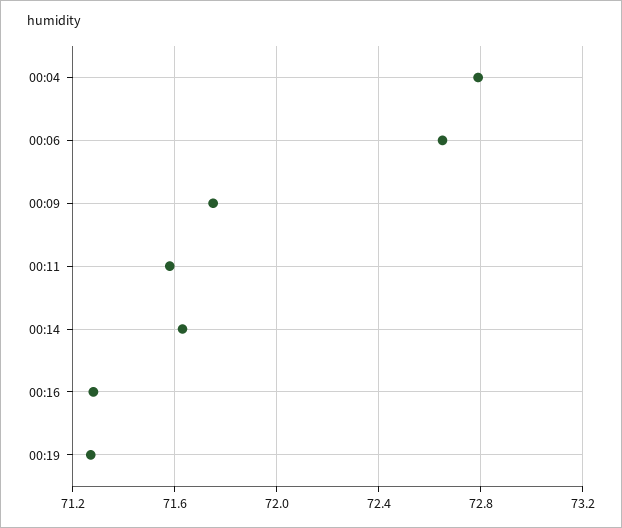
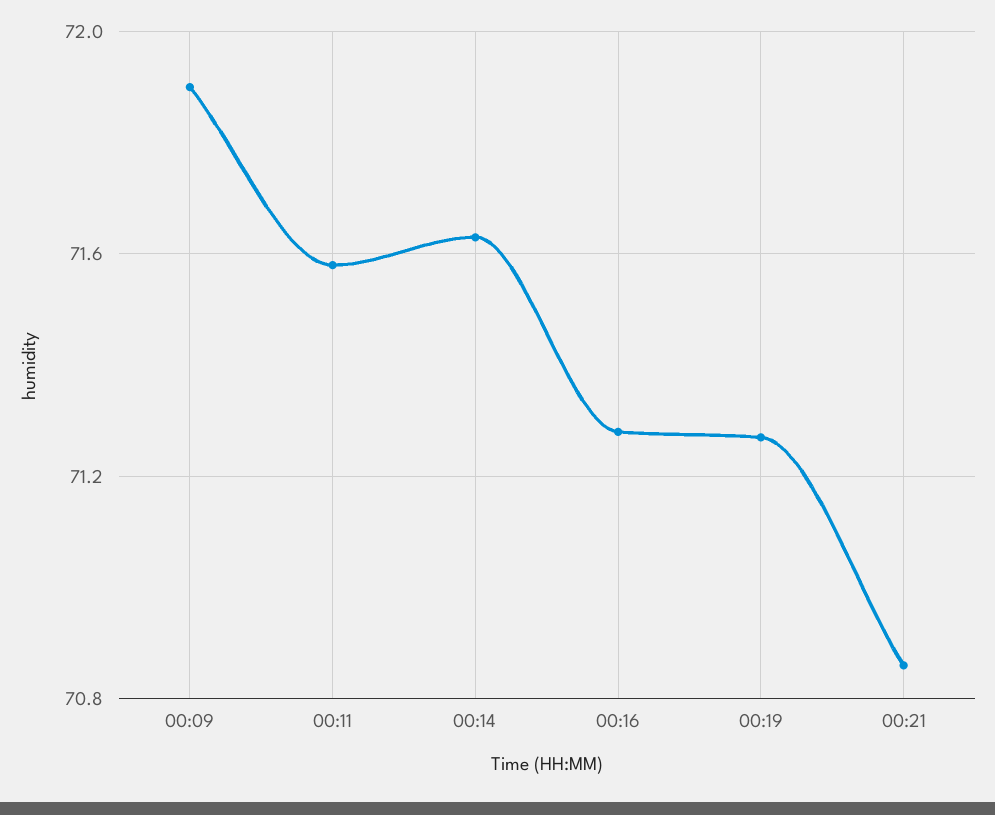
00:04: 72.8 -> none
00:06: 72.65 -> none
00:09: 71.75 -> 71.9
00:21: none -> 70.85

